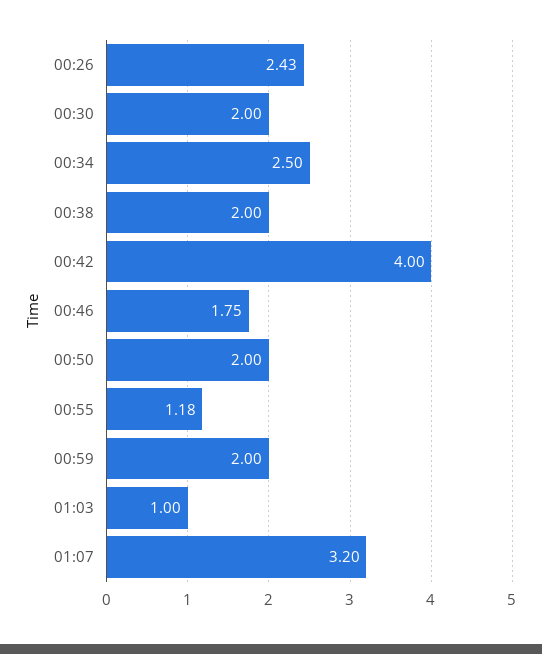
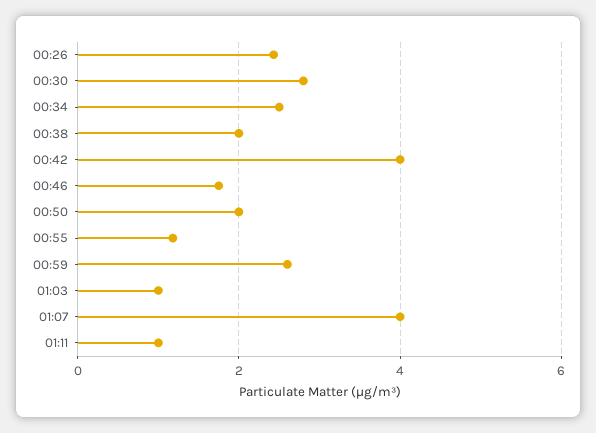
00:30: 2 -> 2.8
00:59: 2 -> 2.6
01:07: 3.2 -> 4
01:11: none -> 1

